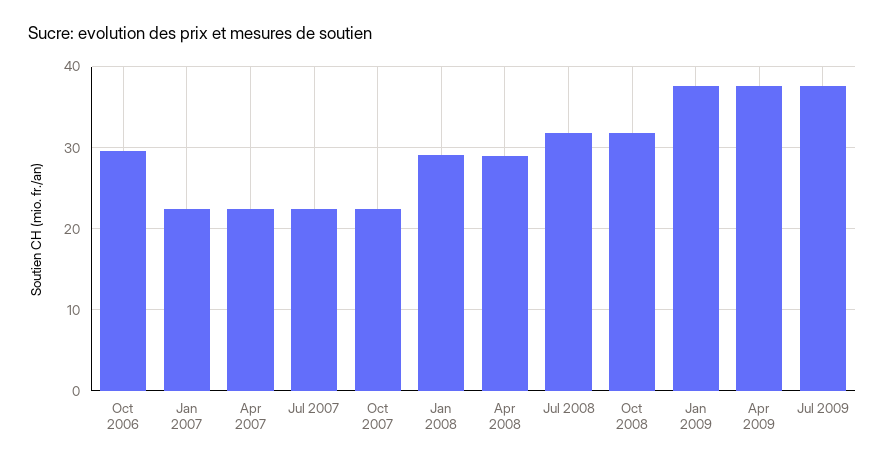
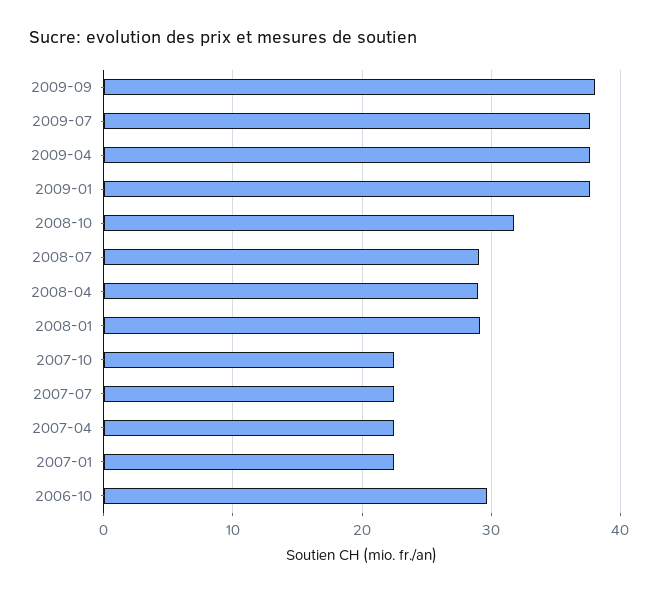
Jul 2008: 32 -> 29
2009-09: none -> 38

